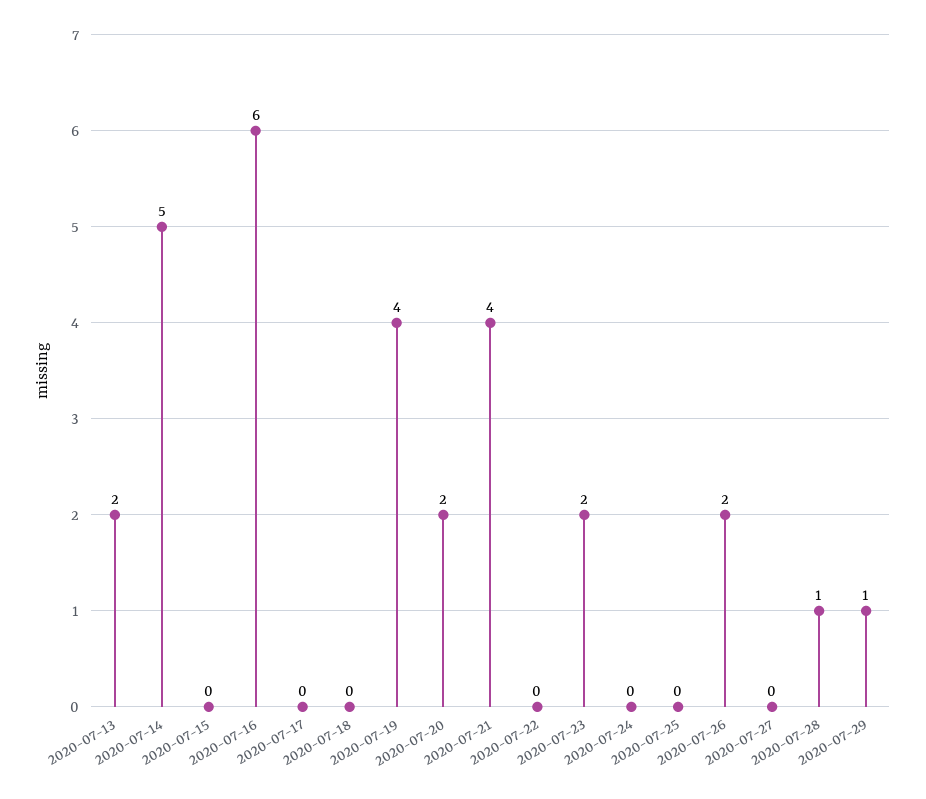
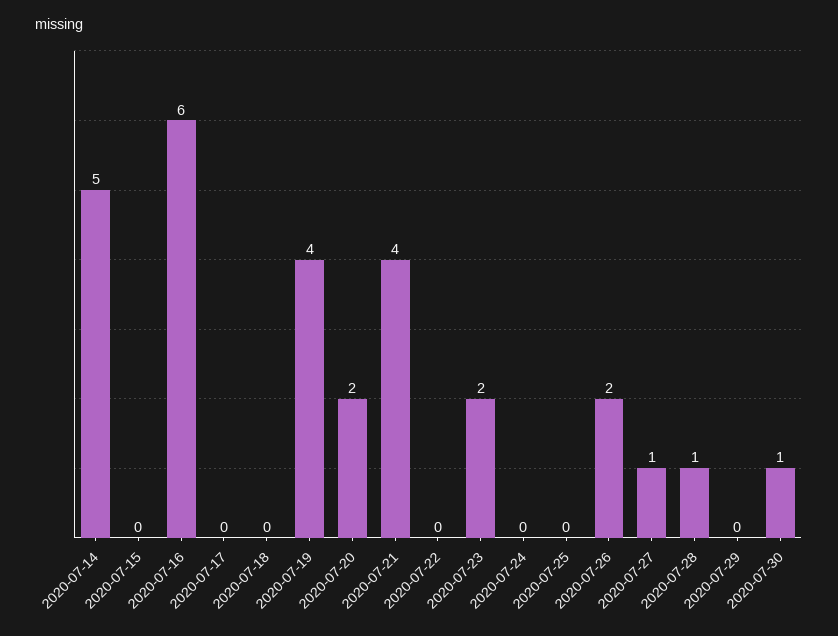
2020-07-13: 2 -> none
2020-07-27: 0 -> 1
2020-07-29: 1 -> 0
2020-07-30: none -> 1

